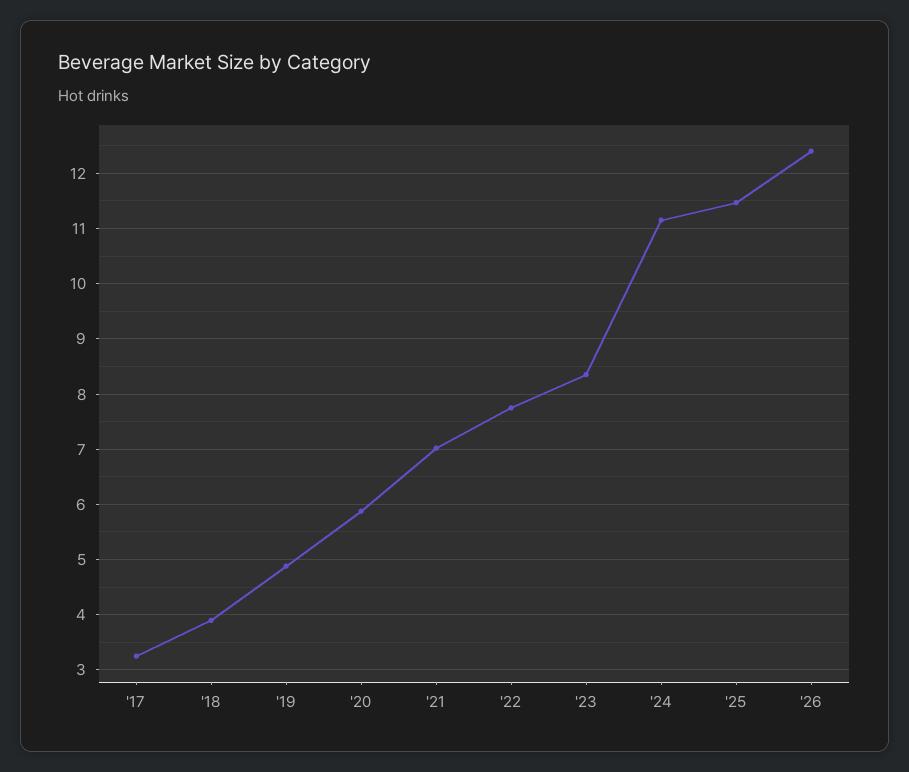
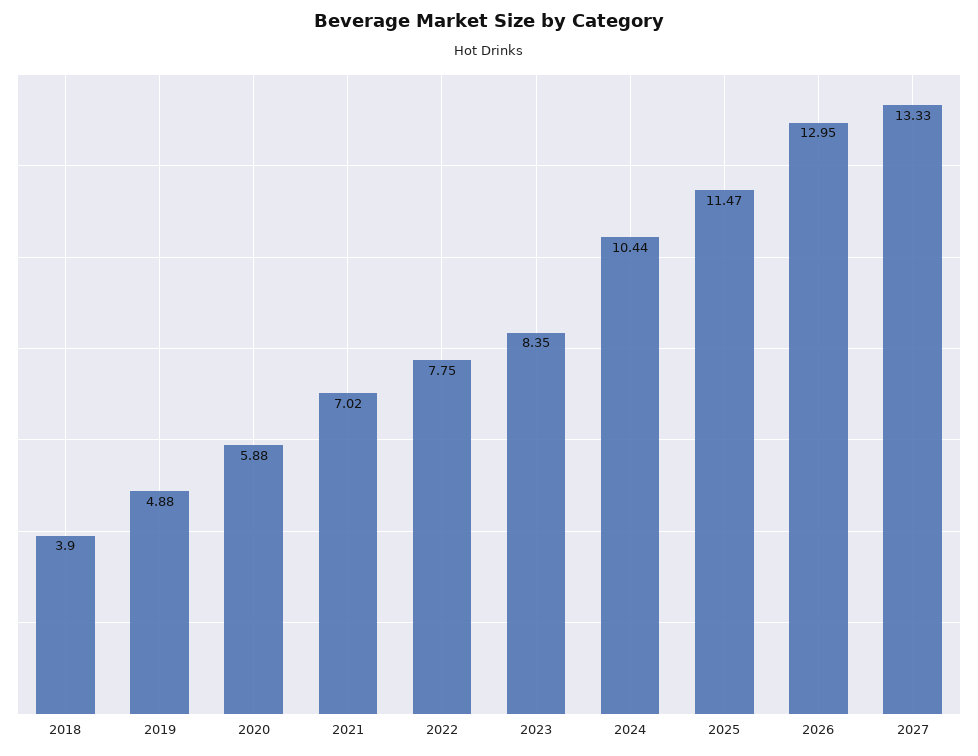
'17: 3.2 -> none
'24: 11.2 -> 10.44
'26: 12.4 -> 12.95
2027: none -> 13.33

